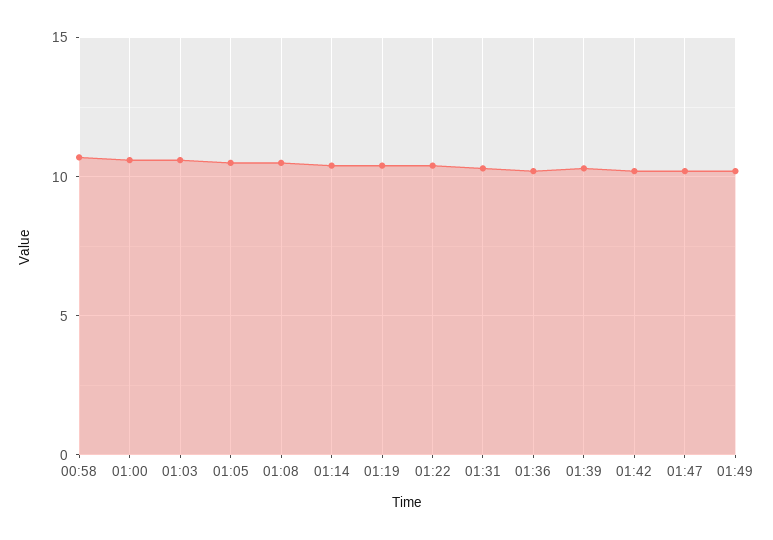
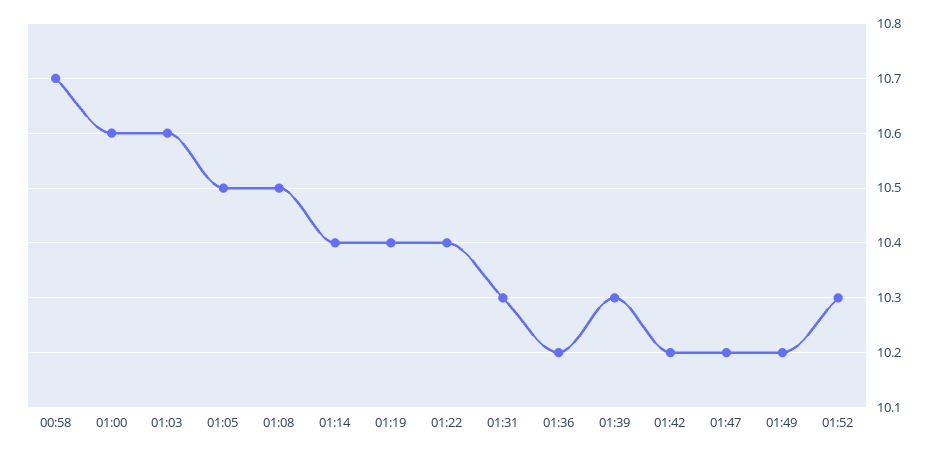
01:52: none -> 10.3

